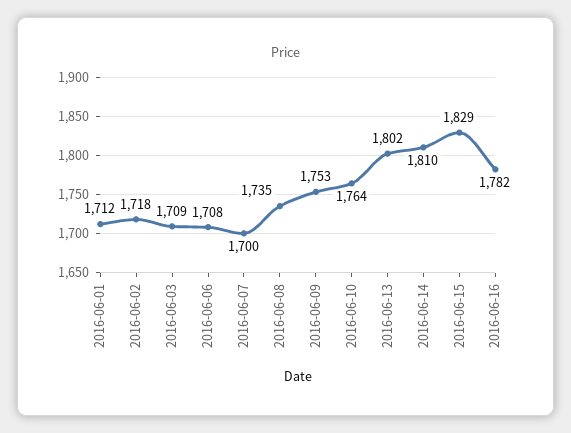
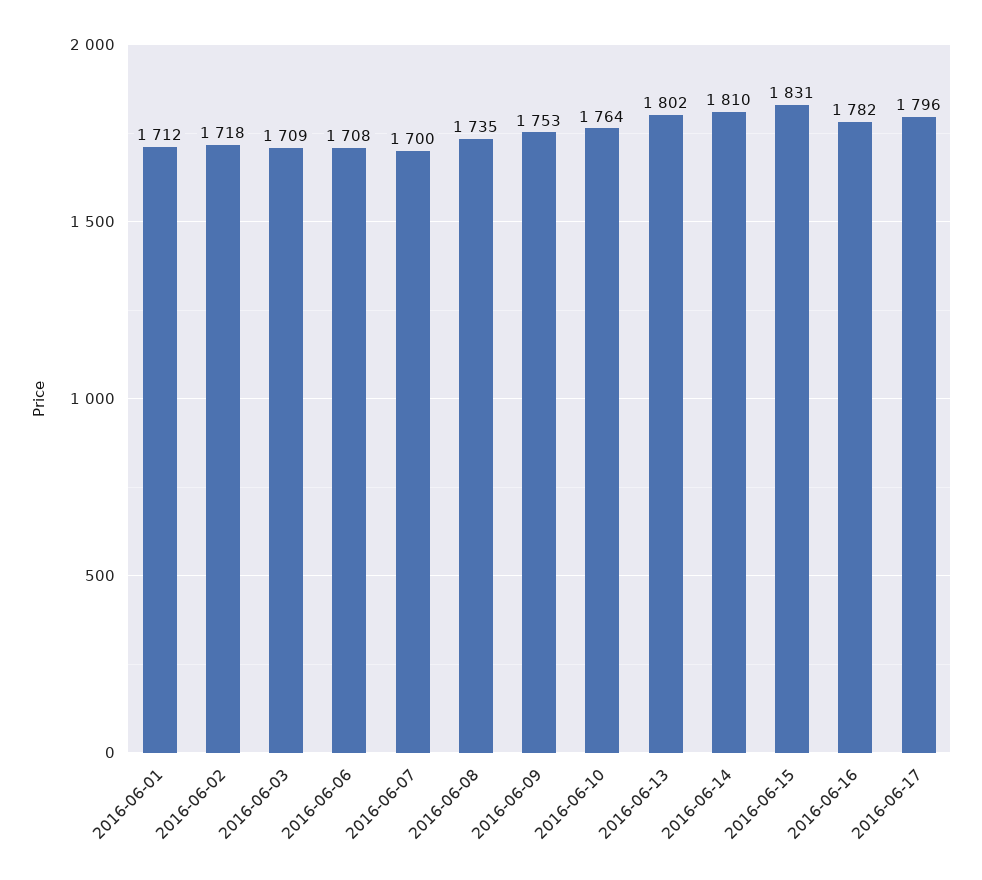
2016-06-15: 1829 -> 1831
2016-06-17: none -> 1796

